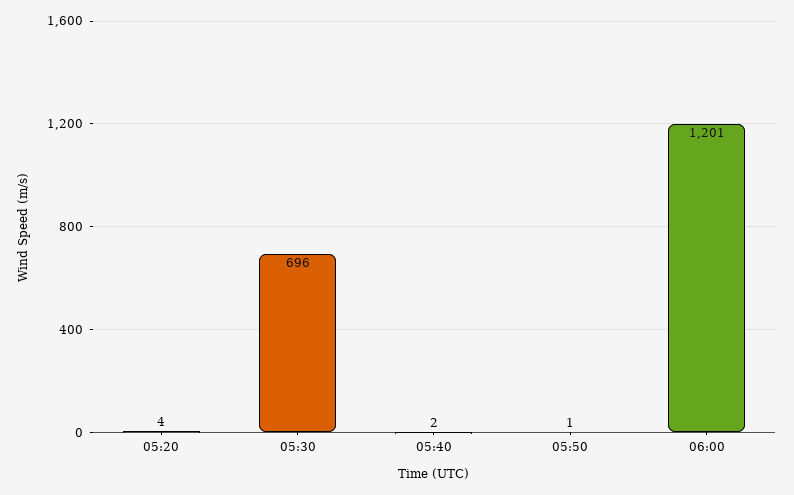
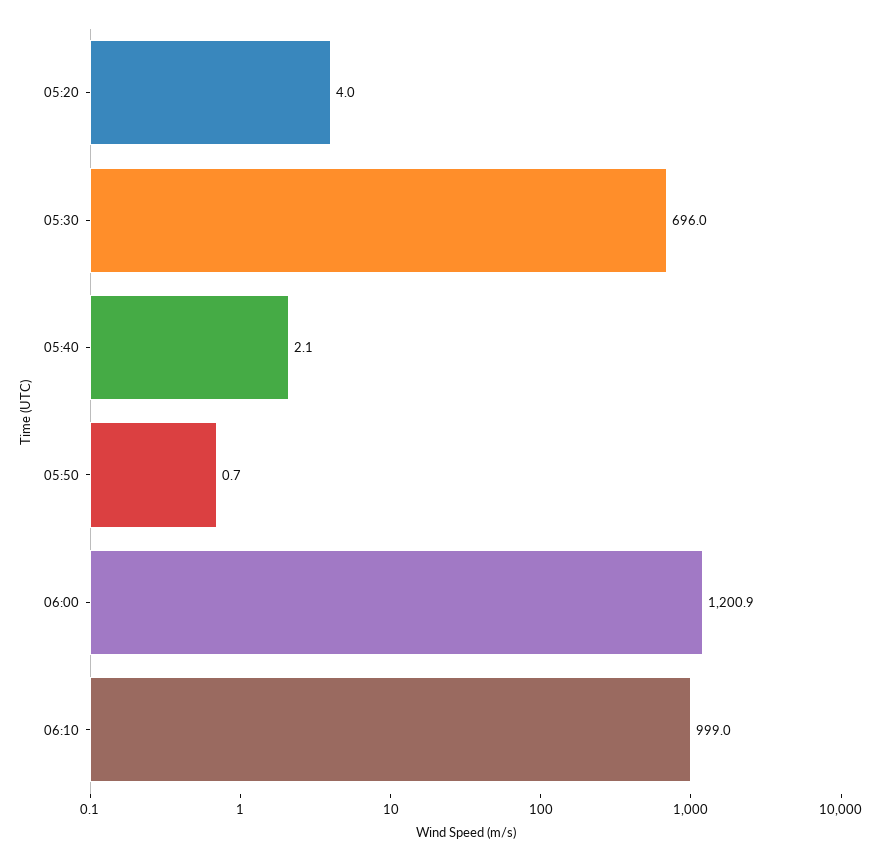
06:10: none -> 999

